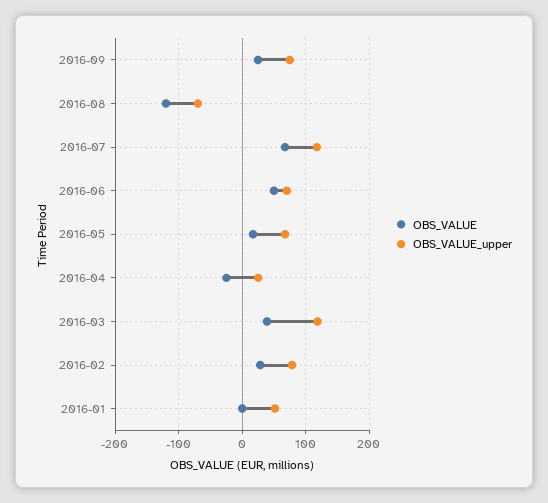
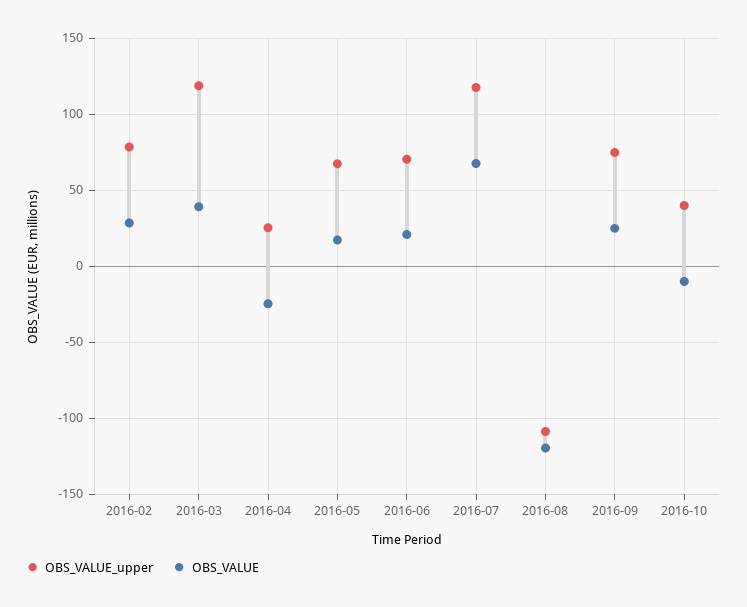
OBS_VALUE_upper, 2016-08: -70 -> -110
OBS_VALUE, 2016-06: 50 -> 20
OBS_VALUE, 2016-01: 0 -> none
OBS_VALUE_upper, 2016-01: 50 -> none
OBS_VALUE_upper, 2016-10: none -> 40
OBS_VALUE, 2016-10: none -> -10

